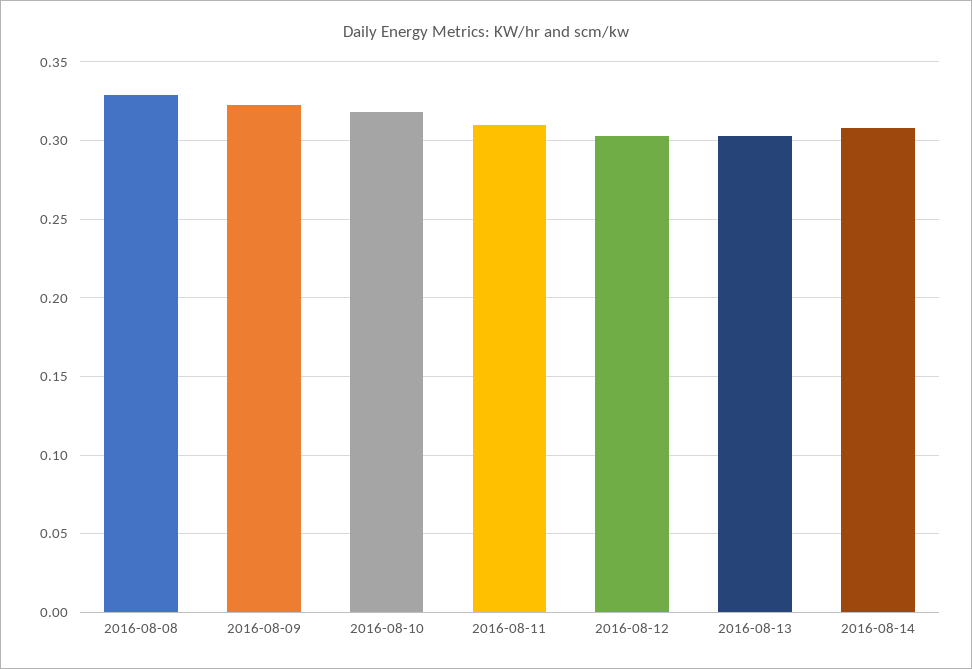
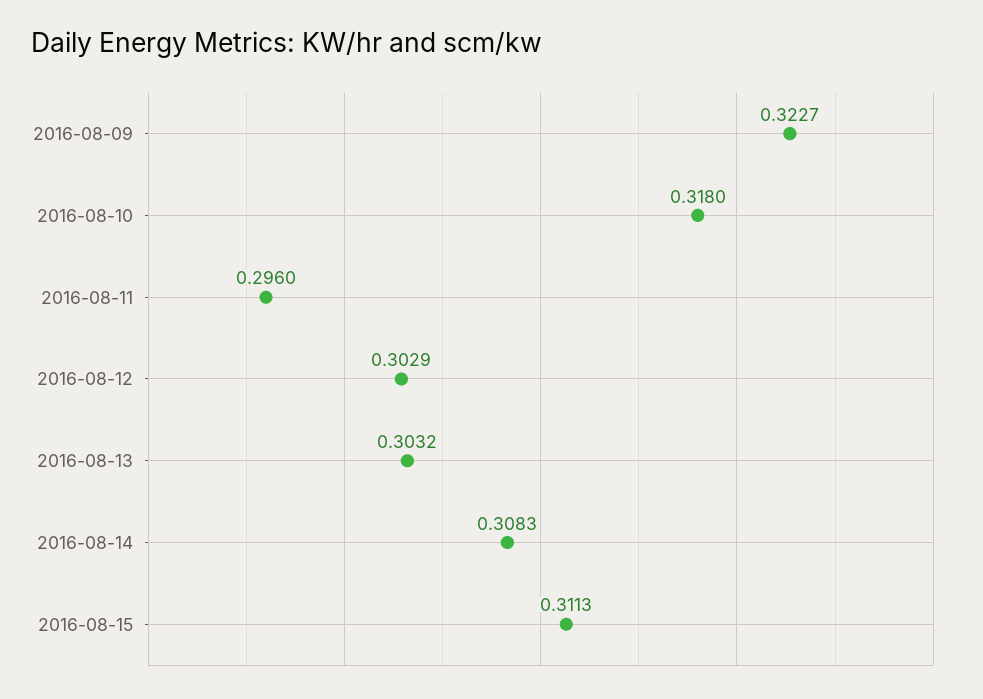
2016-08-08: 0.33 -> none
2016-08-11: 0.31 -> 0.296
2016-08-15: none -> 0.3113

